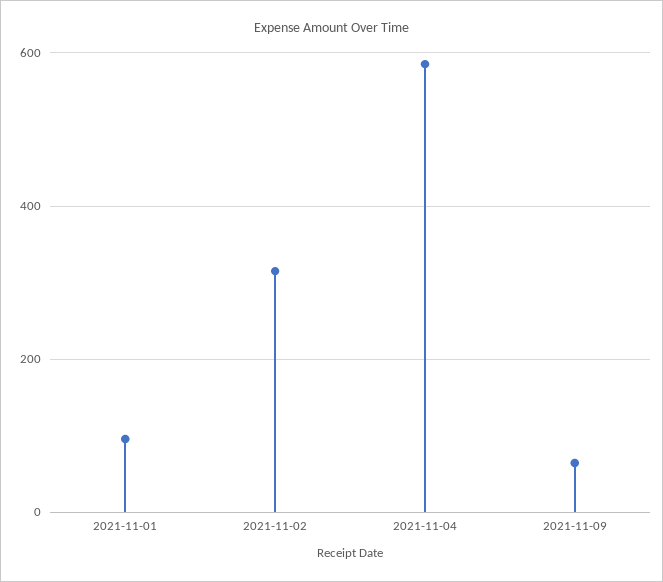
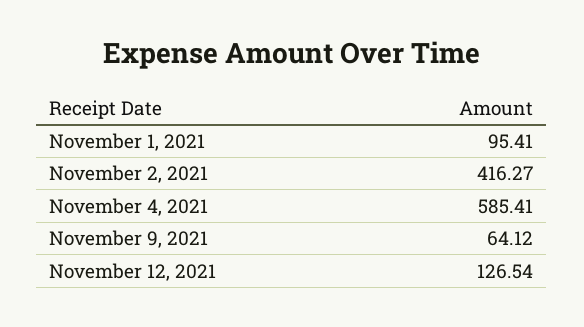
2021-11-02: 320 -> 416.27
November 12, 2021: none -> 126.54

